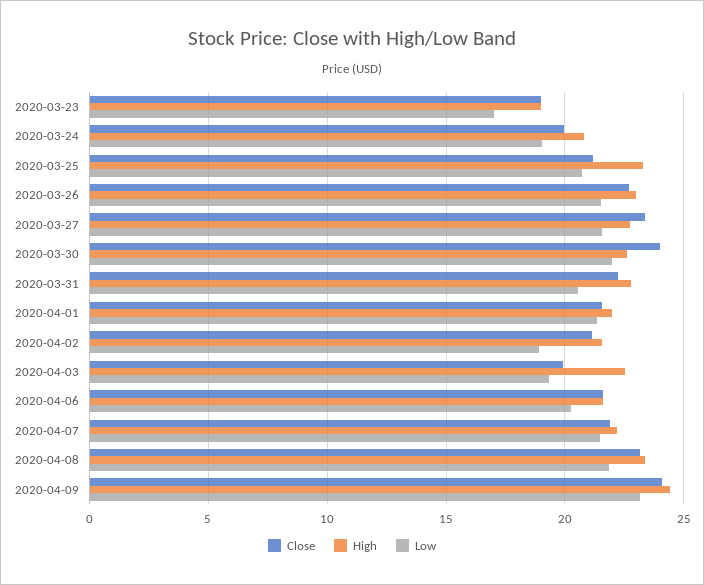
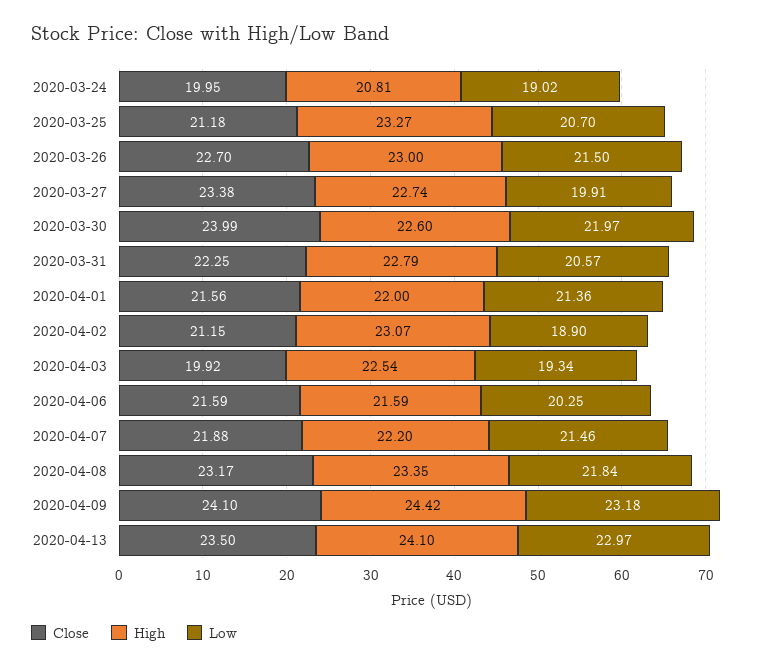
Close, 2020-03-23: 19 -> none
High, 2020-03-23: 19 -> none
Low, 2020-03-23: 17 -> none
Low, 2020-03-27: 21.5 -> 19.91
High, 2020-04-02: 21.5 -> 23.07
Close, 2020-04-13: none -> 23.5
High, 2020-04-13: none -> 24.1
Low, 2020-04-13: none -> 22.97

